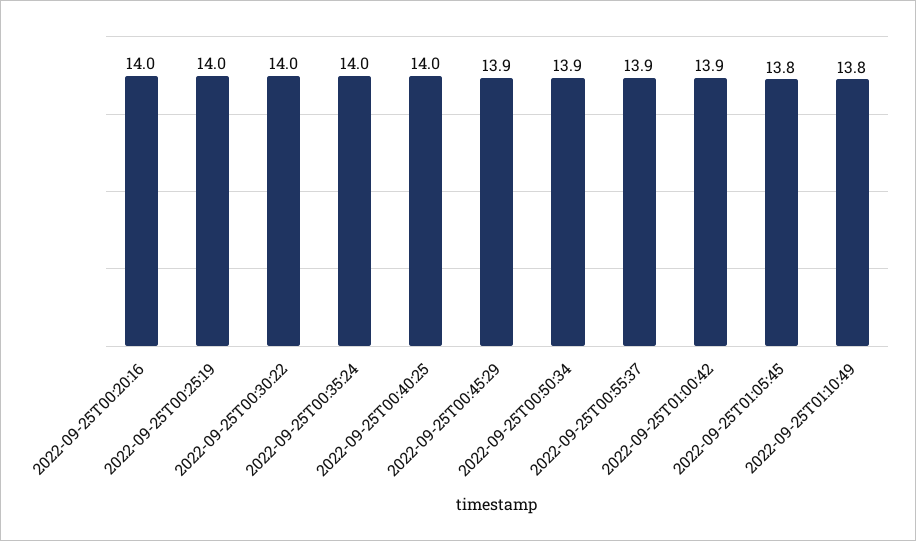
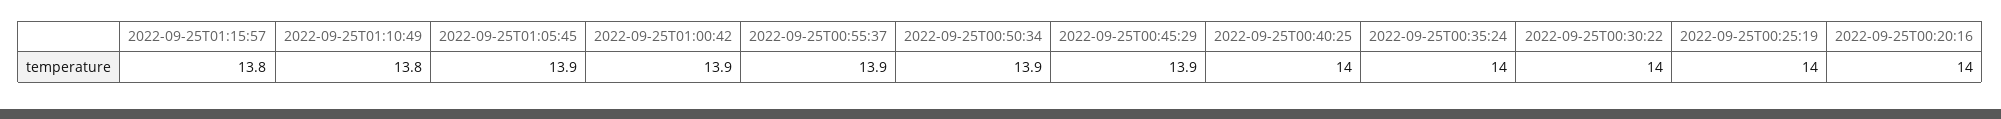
2022-09-25T01:05:45: 13.8 -> 13.9
2022-09-25T01:15:57: none -> 13.8

